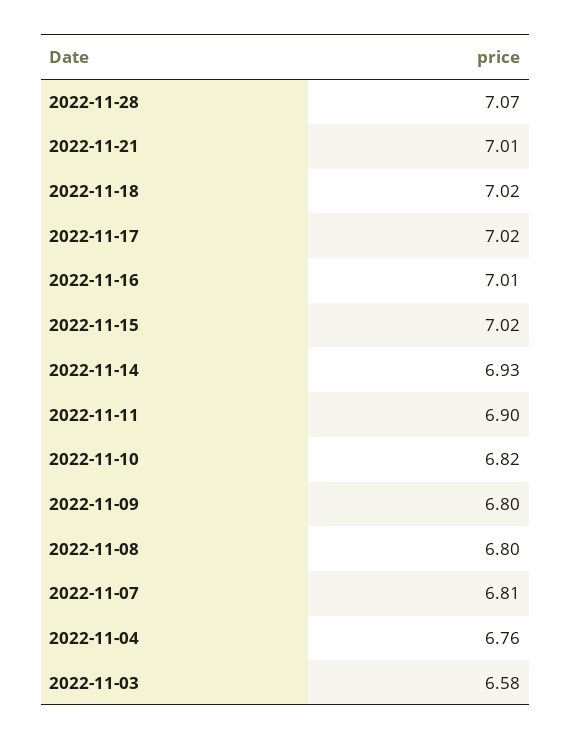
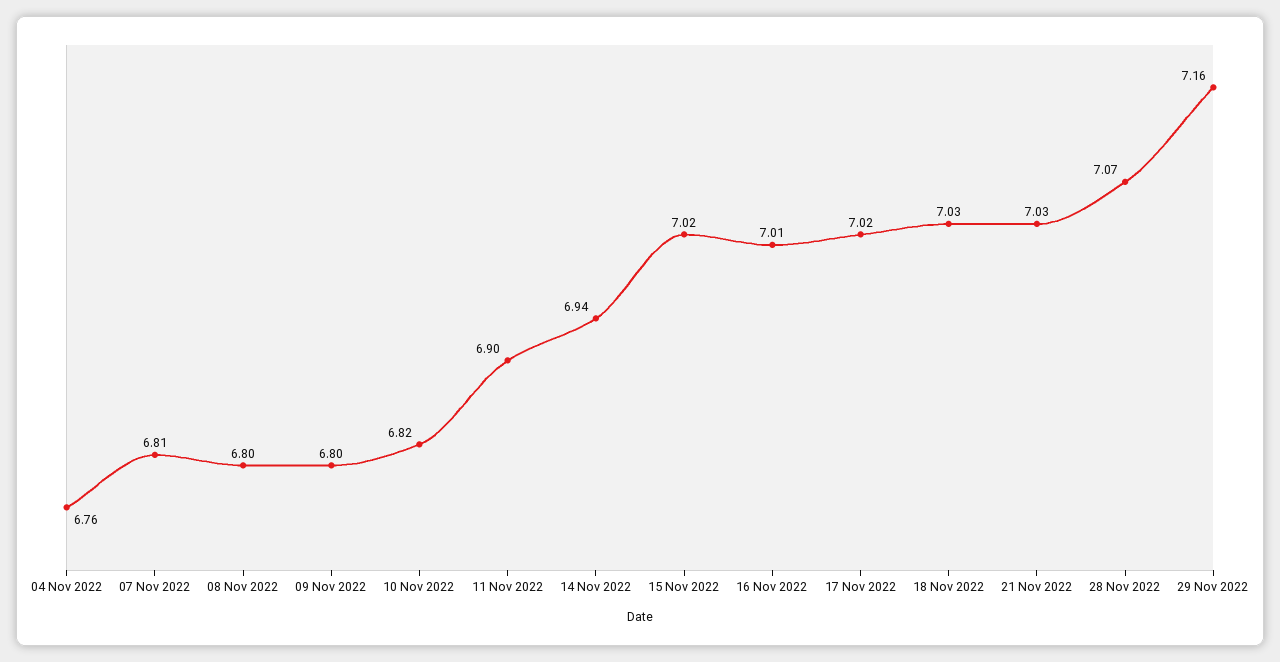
2022-11-21: 7.01 -> 7.03
2022-11-18: 7.02 -> 7.03
2022-11-14: 6.93 -> 6.94
2022-11-03: 6.58 -> none
29 Nov 2022: none -> 7.16

